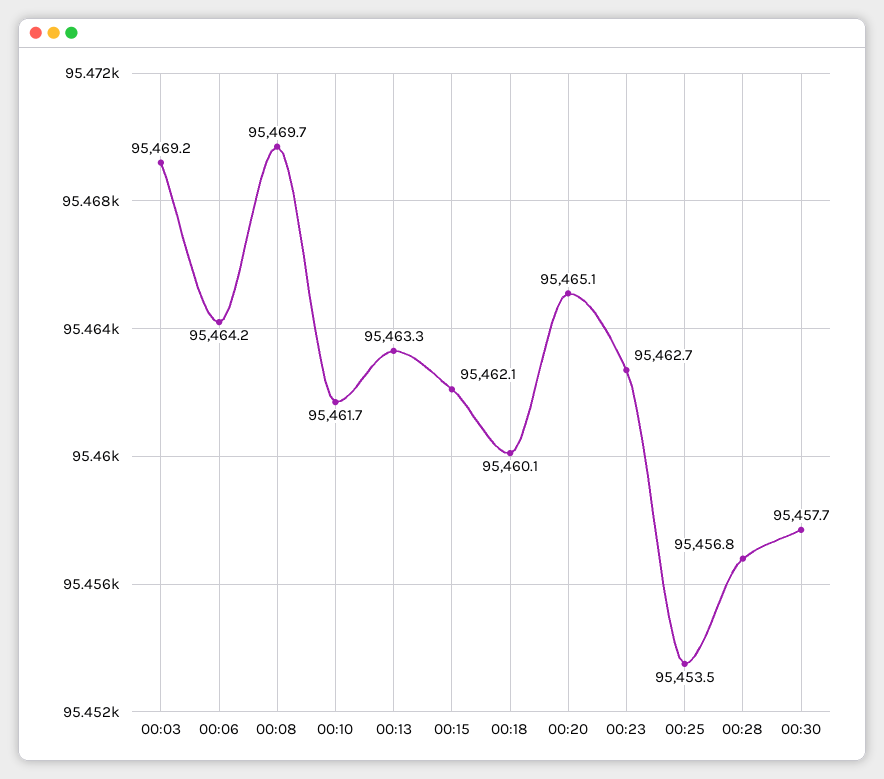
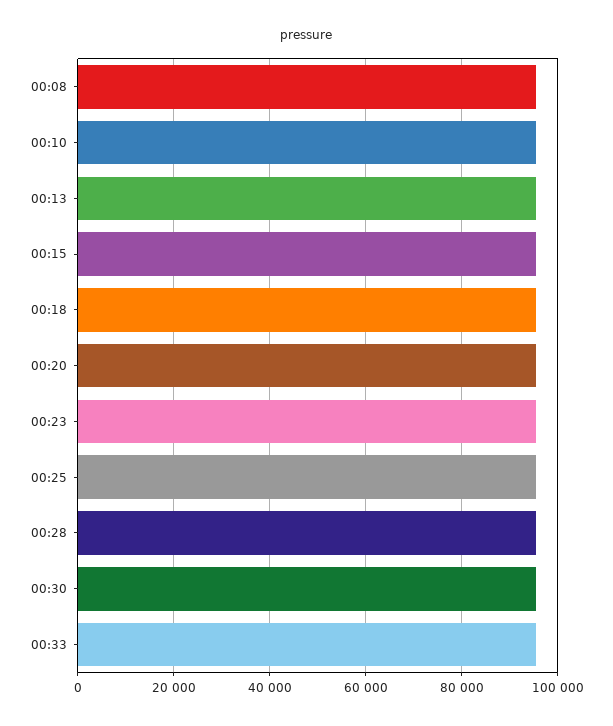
00:03: 95469.2 -> none
00:06: 95464.2 -> none
00:33: none -> 96000

